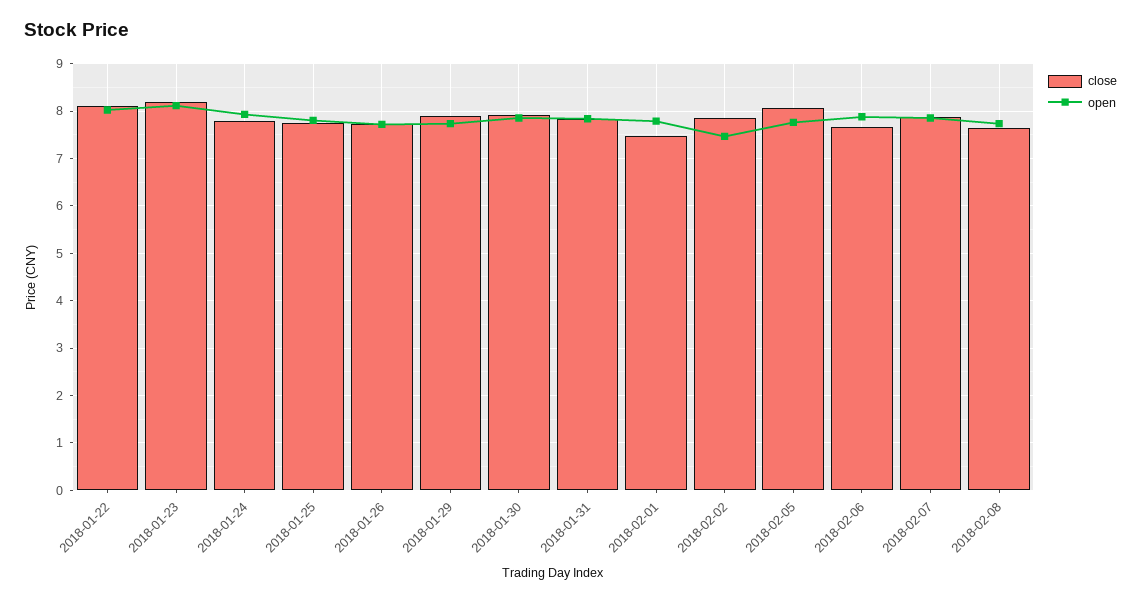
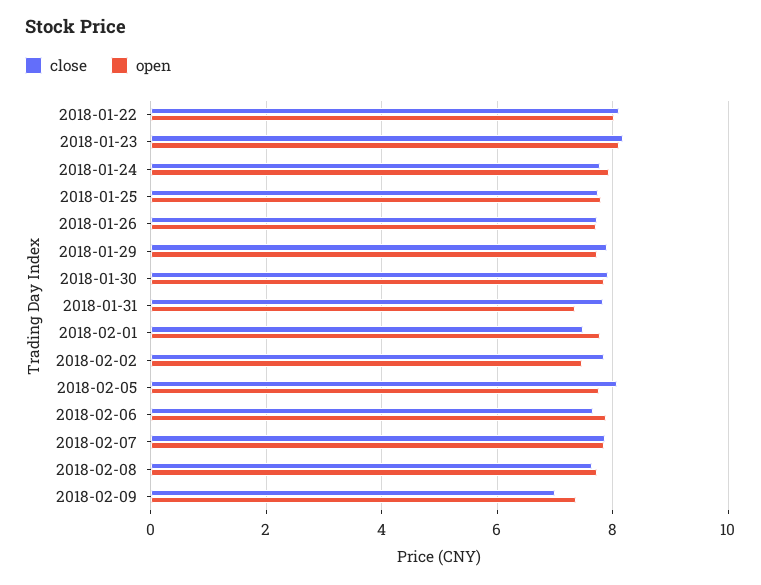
open, 2018-01-31: 7.8 -> 7.4
close, 2018-02-09: none -> 7
open, 2018-02-09: none -> 7.4

